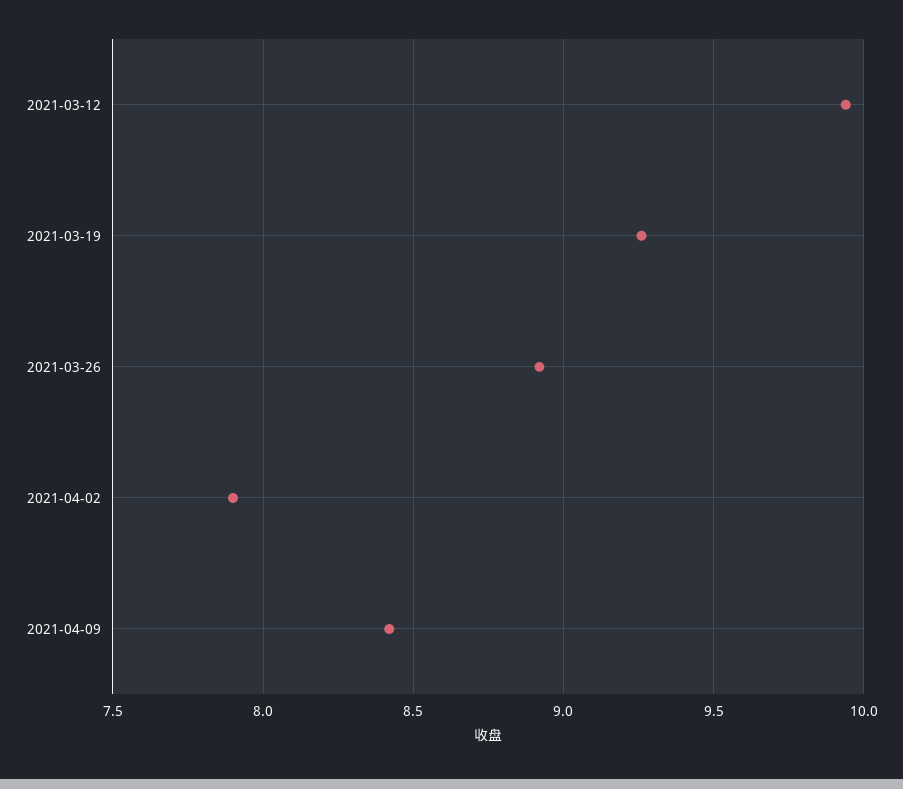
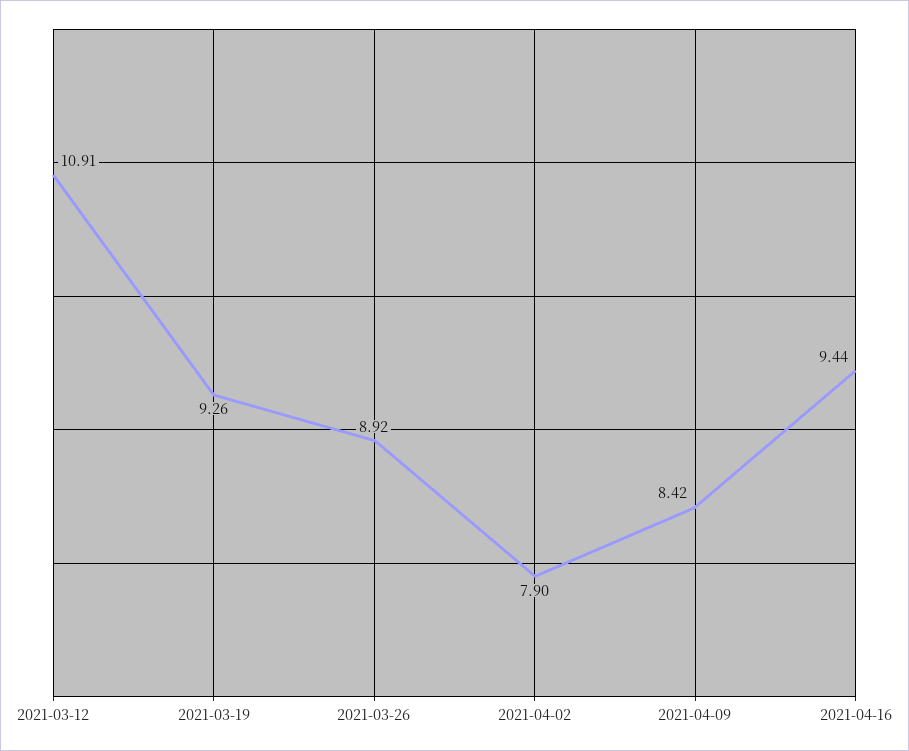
2021-03-12: 9.95 -> 10.91
2021-04-16: none -> 9.44

